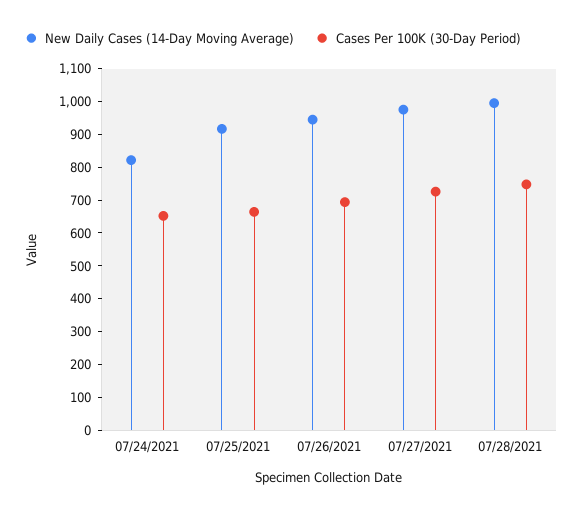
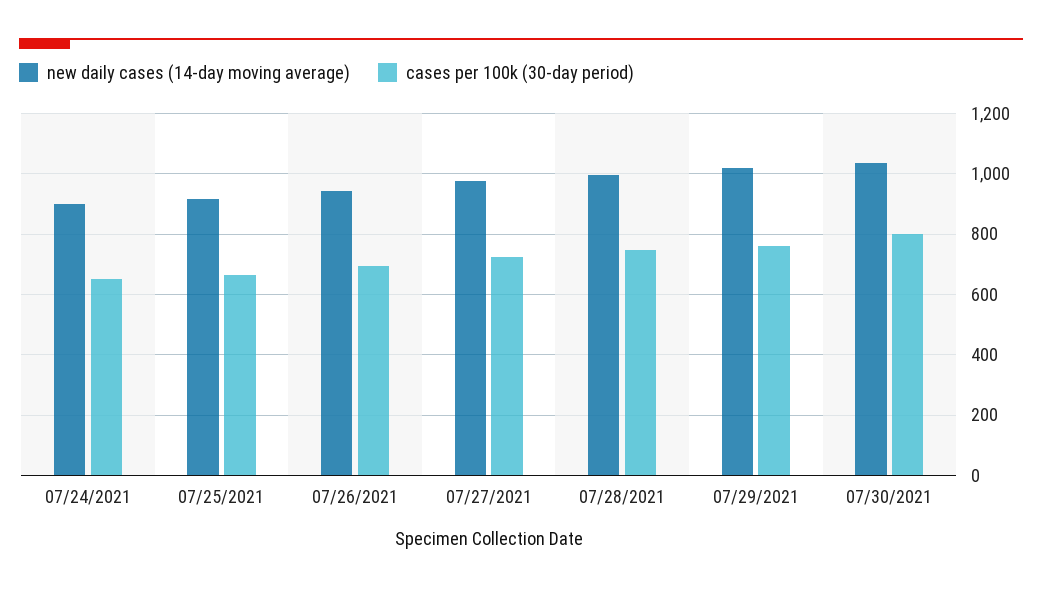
New Daily Cases (14-Day Moving Average), 07/24/2021: 825 -> 900
New Daily Cases (14-Day Moving Average), 07/29/2021: none -> 1020
Cases Per 100K (30-Day Period), 07/29/2021: none -> 760
New Daily Cases (14-Day Moving Average), 07/30/2021: none -> 1040
Cases Per 100K (30-Day Period), 07/30/2021: none -> 800

